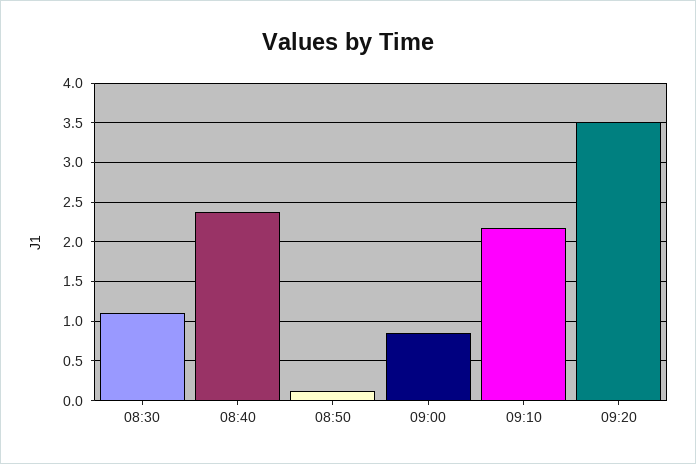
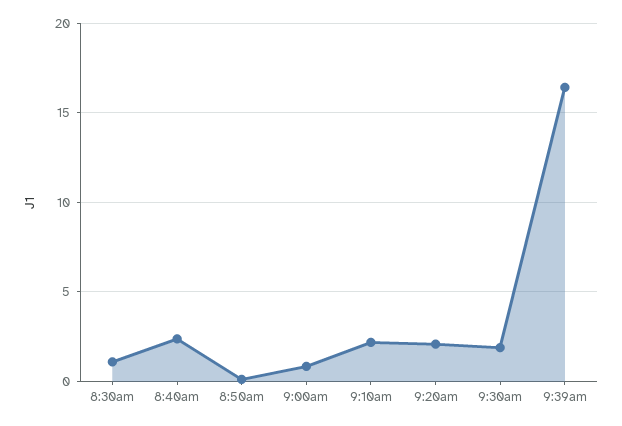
09:20: 3.5 -> 2
9:30am: none -> 2
9:39am: none -> 16.5

